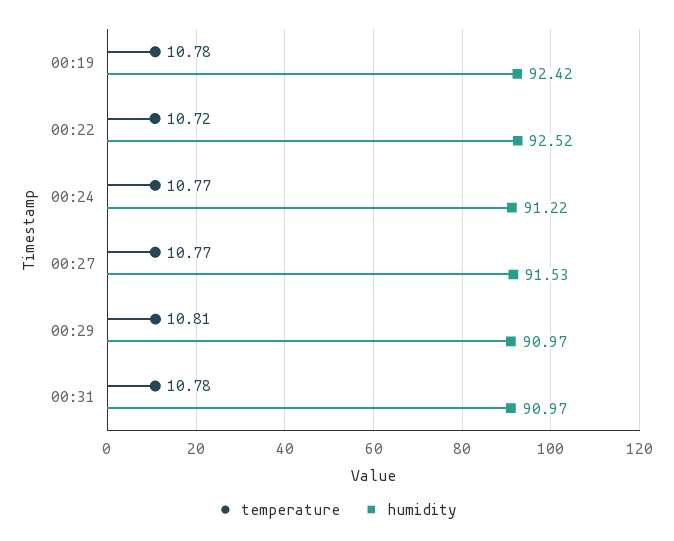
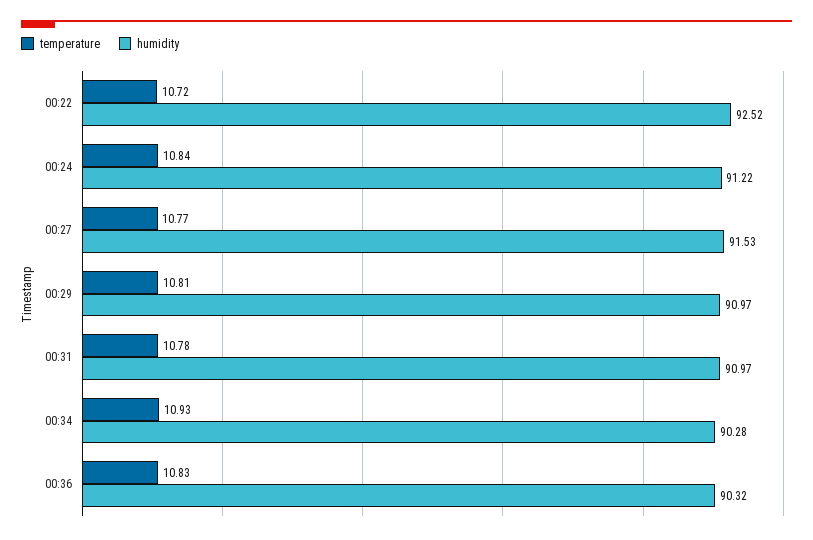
temperature, 00:19: 10.78 -> none
humidity, 00:19: 92.42 -> none
temperature, 00:24: 10.77 -> 10.84
temperature, 00:34: none -> 10.93
humidity, 00:34: none -> 90.28
temperature, 00:36: none -> 10.83
humidity, 00:36: none -> 90.32

